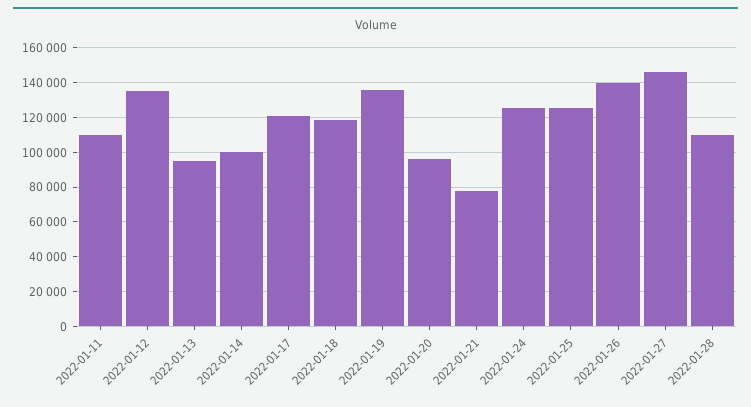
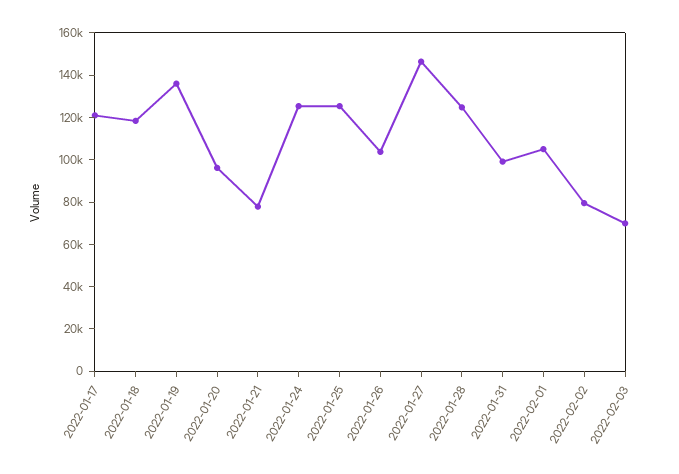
2022-01-11: 110000 -> none
2022-01-12: 135000 -> none
2022-01-13: 95000 -> none
2022-01-14: 100000 -> none
2022-01-26: 140000 -> 105000
2022-01-28: 110000 -> 125000
2022-01-31: none -> 100000
2022-02-01: none -> 105000
2022-02-02: none -> 80000
2022-02-03: none -> 70000

